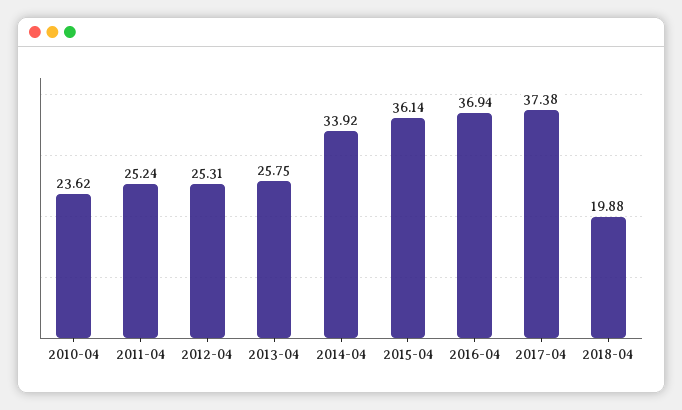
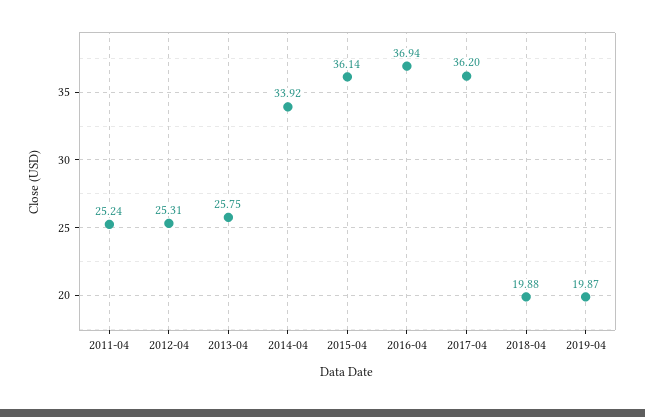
2010-04: 23.62 -> none
2017-04: 37.38 -> 36.2
2019-04: none -> 19.87

